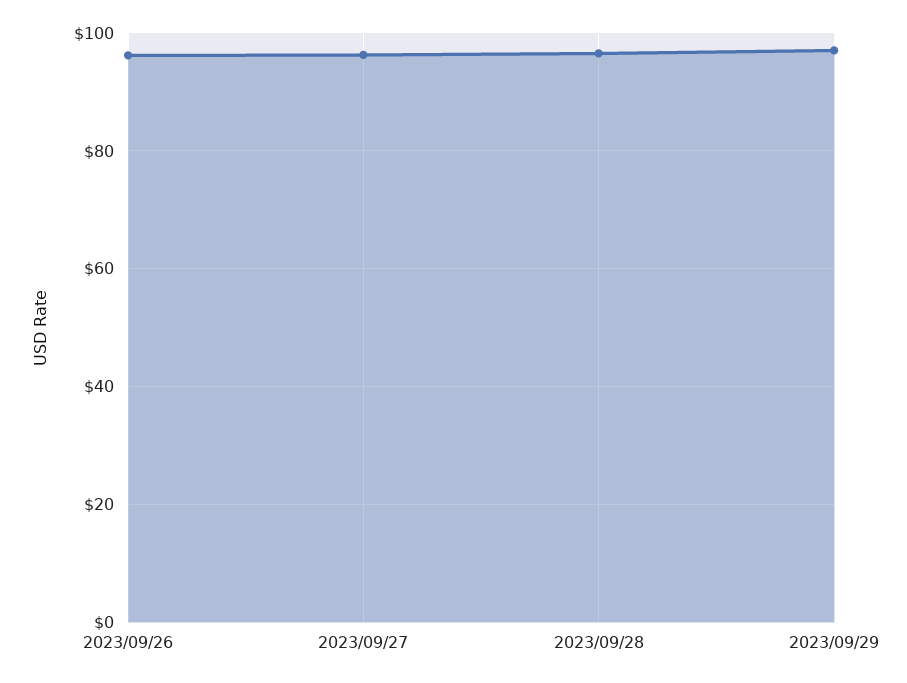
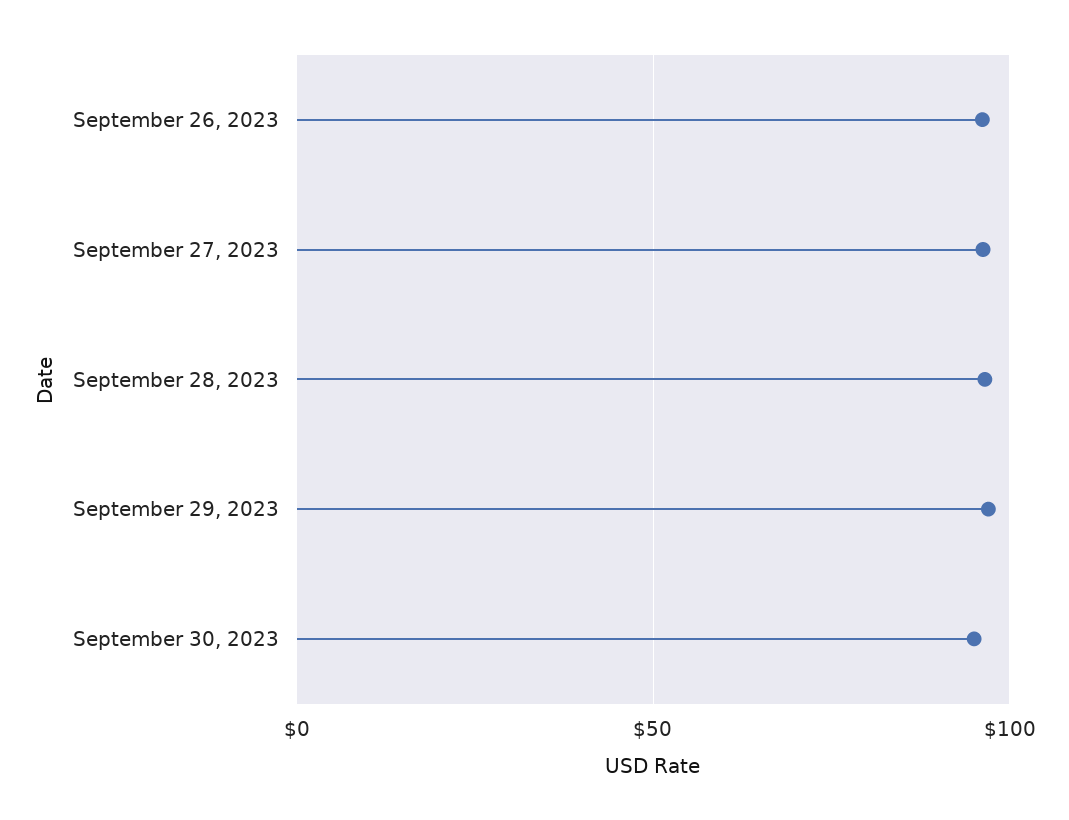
September 30, 2023: none -> 95

